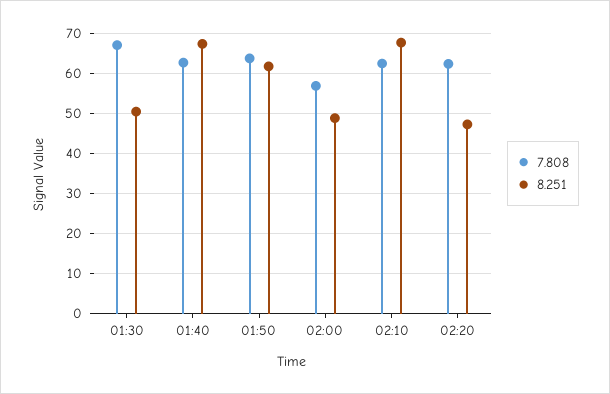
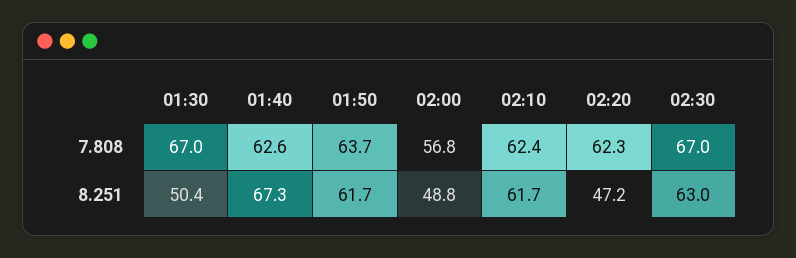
8.251, 02:10: 68 -> 61.7
7.808, 02:30: none -> 67
8.251, 02:30: none -> 63

